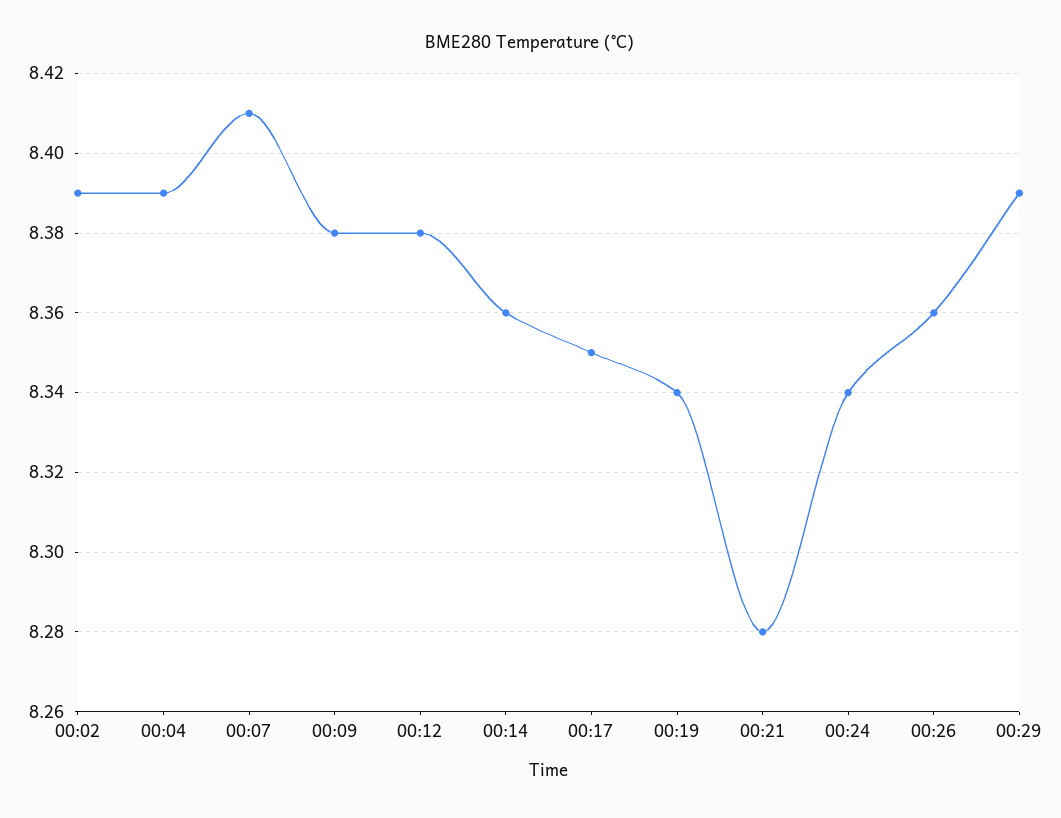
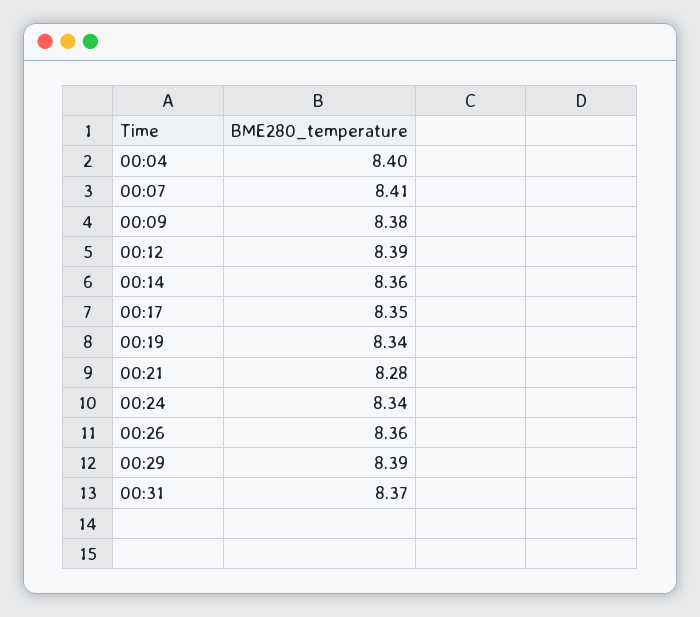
00:02: 8.39 -> none
00:04: 8.39 -> 8.4
00:12: 8.38 -> 8.39
00:31: none -> 8.37

